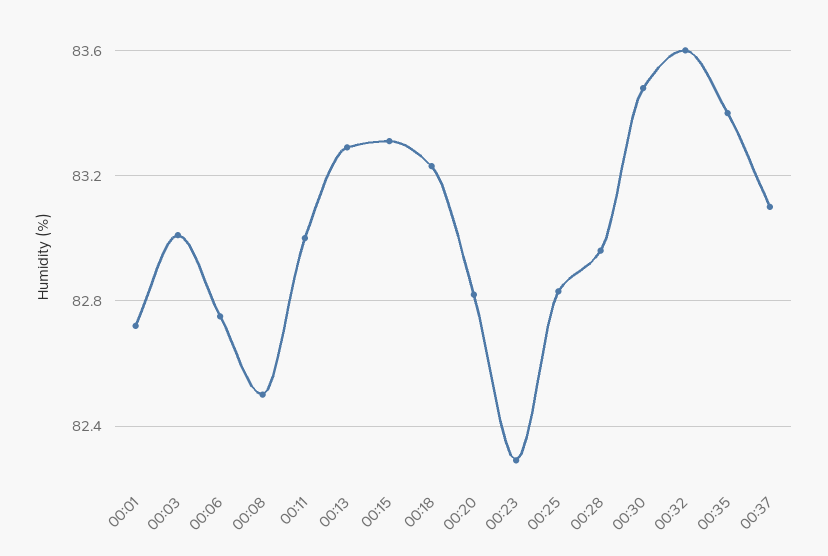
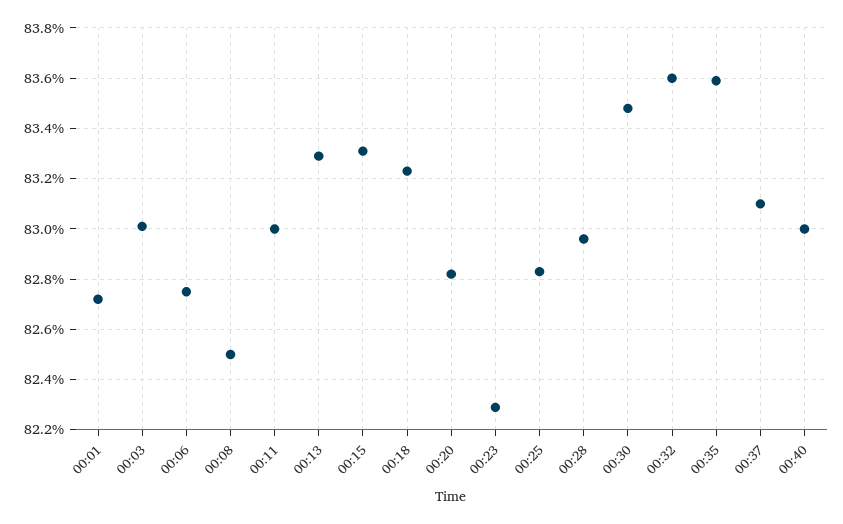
00:35: 83.4 -> 83.6
00:40: none -> 83

